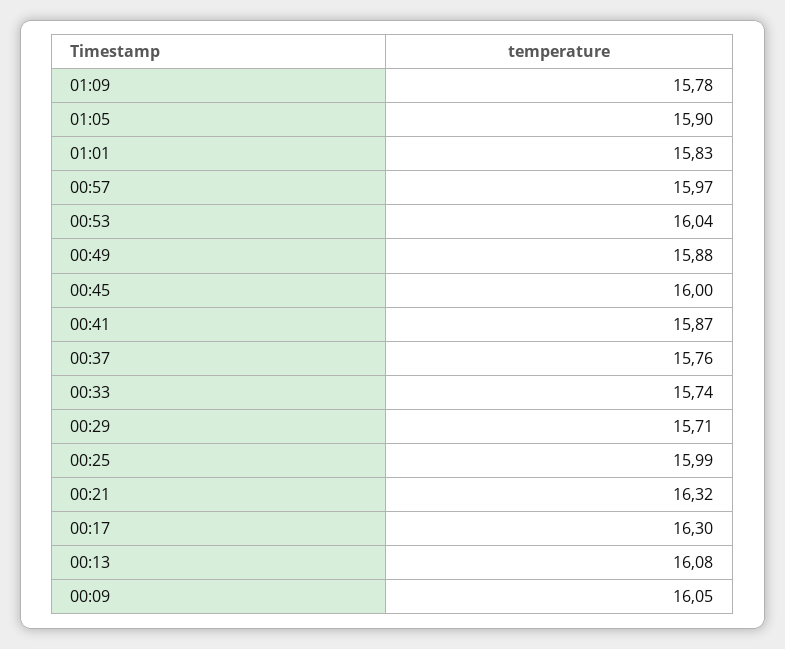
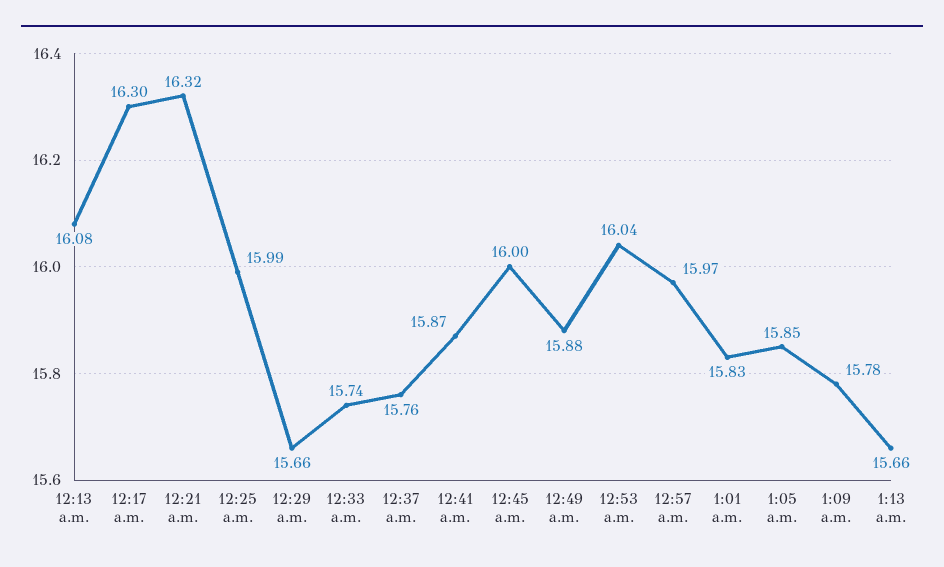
01:05: 15.9 -> 15.85
00:29: 15.71 -> 15.66
00:09: 16.05 -> none
1:13 a.m.: none -> 15.66

